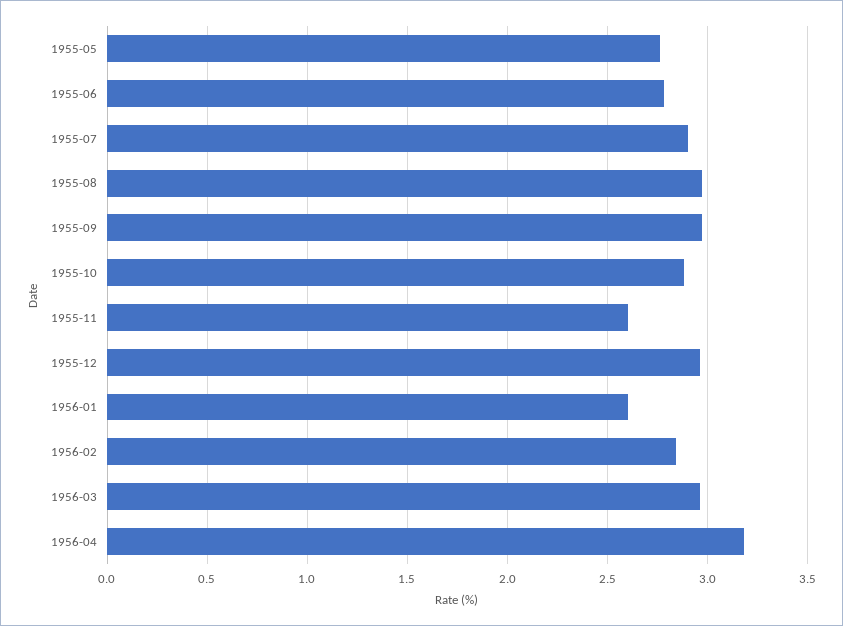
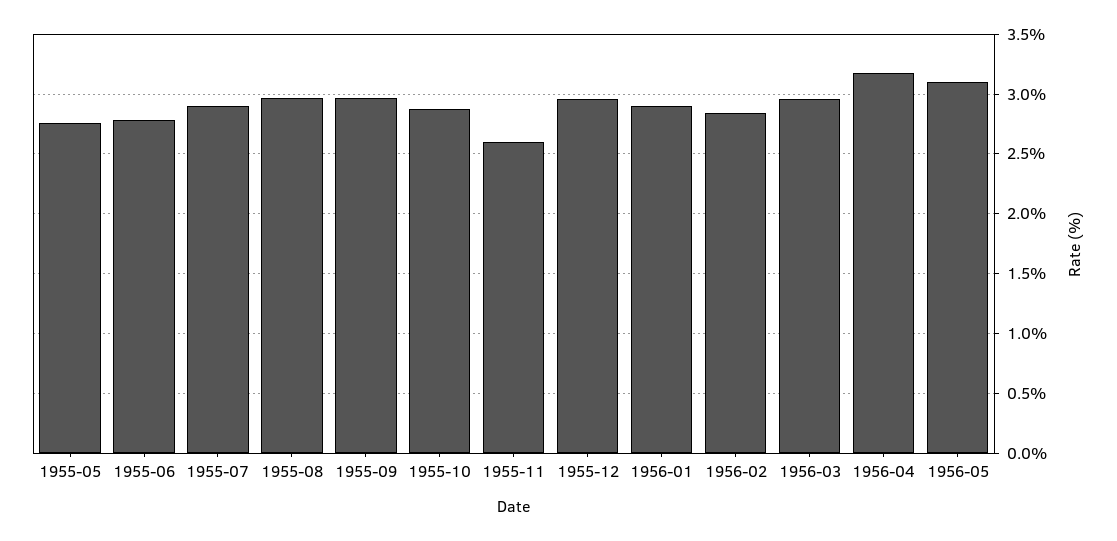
1956-01: 2.6 -> 2.9
1956-05: none -> 3.1

